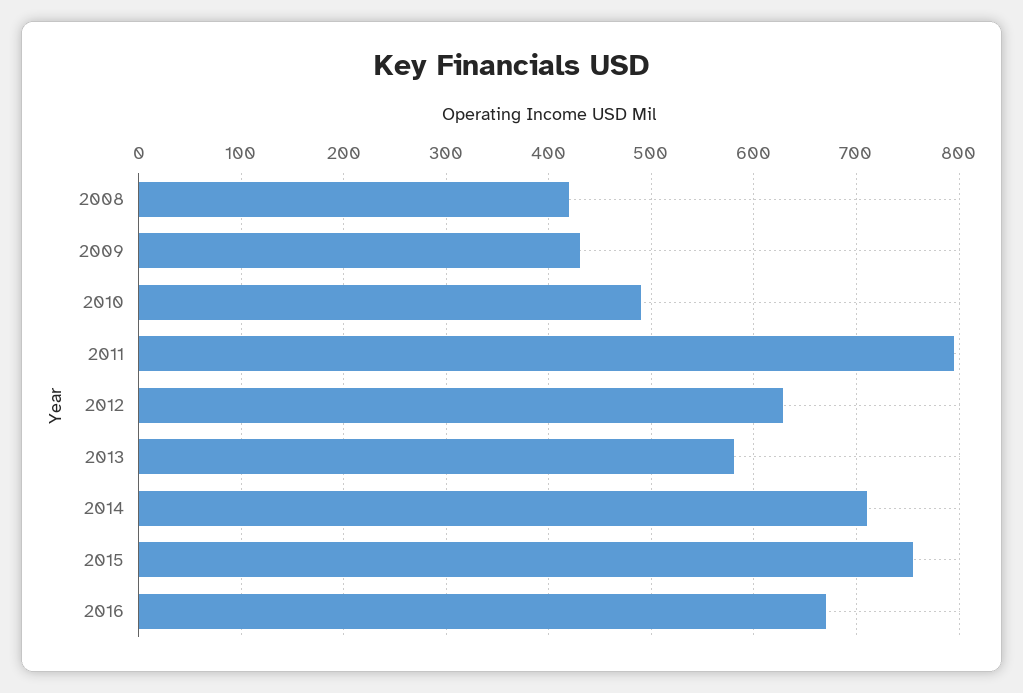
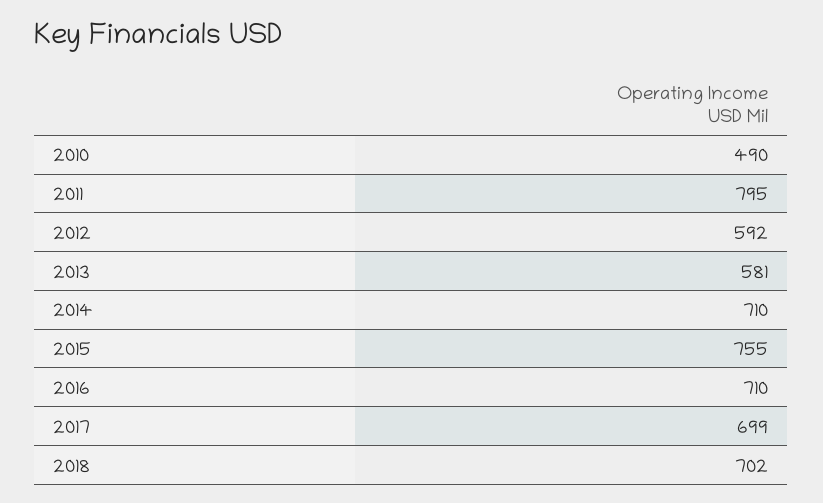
2008: 420 -> none
2009: 430 -> none
2012: 630 -> 592
2016: 670 -> 710
2017: none -> 699
2018: none -> 702

